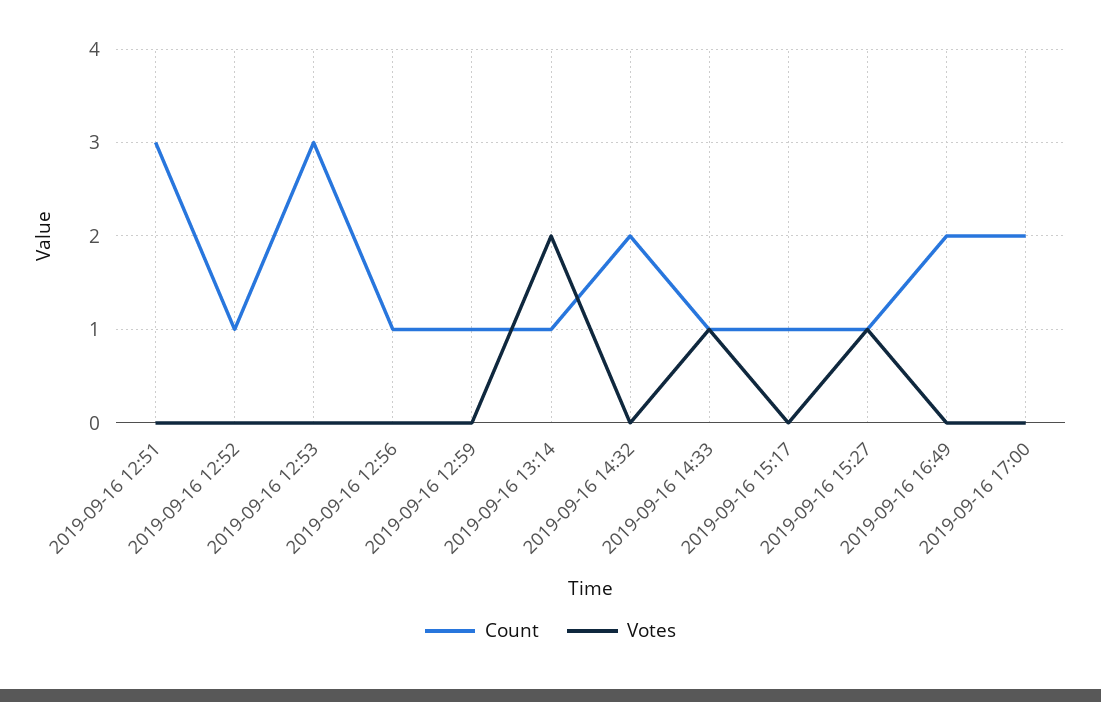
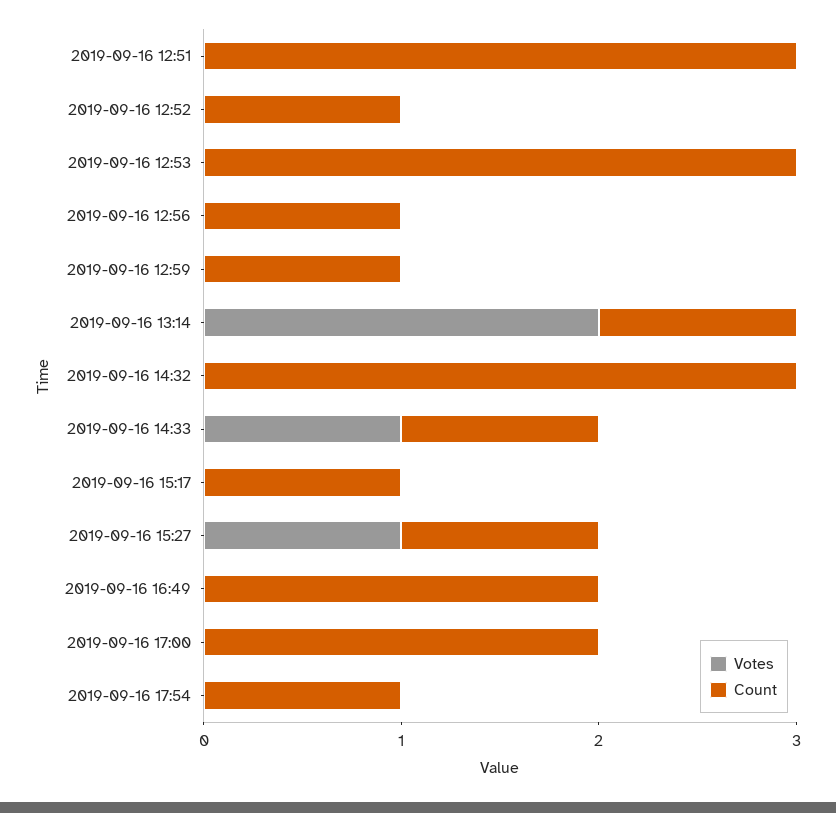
Count, 2019-09-16 14:32: 2 -> 3
Votes, 2019-09-16 17:54: none -> 0
Count, 2019-09-16 17:54: none -> 1

